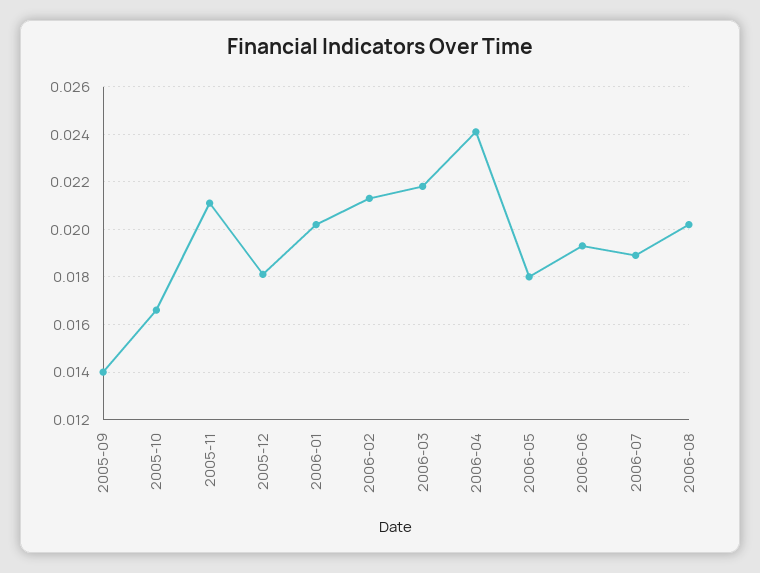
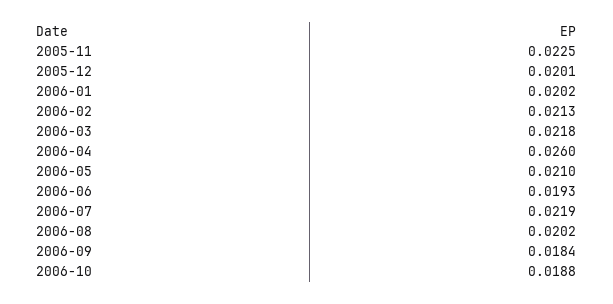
2005-09: 0.014 -> none
2005-10: 0.0165 -> none
2005-11: 0.021 -> 0.0225
2005-12: 0.018 -> 0.0201
2006-04: 0.024 -> 0.026
2006-05: 0.018 -> 0.021
2006-07: 0.019 -> 0.0219
2006-09: none -> 0.0184
2006-10: none -> 0.0188

